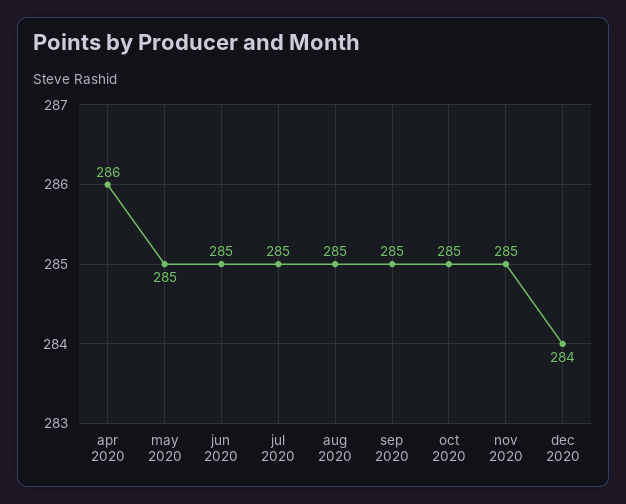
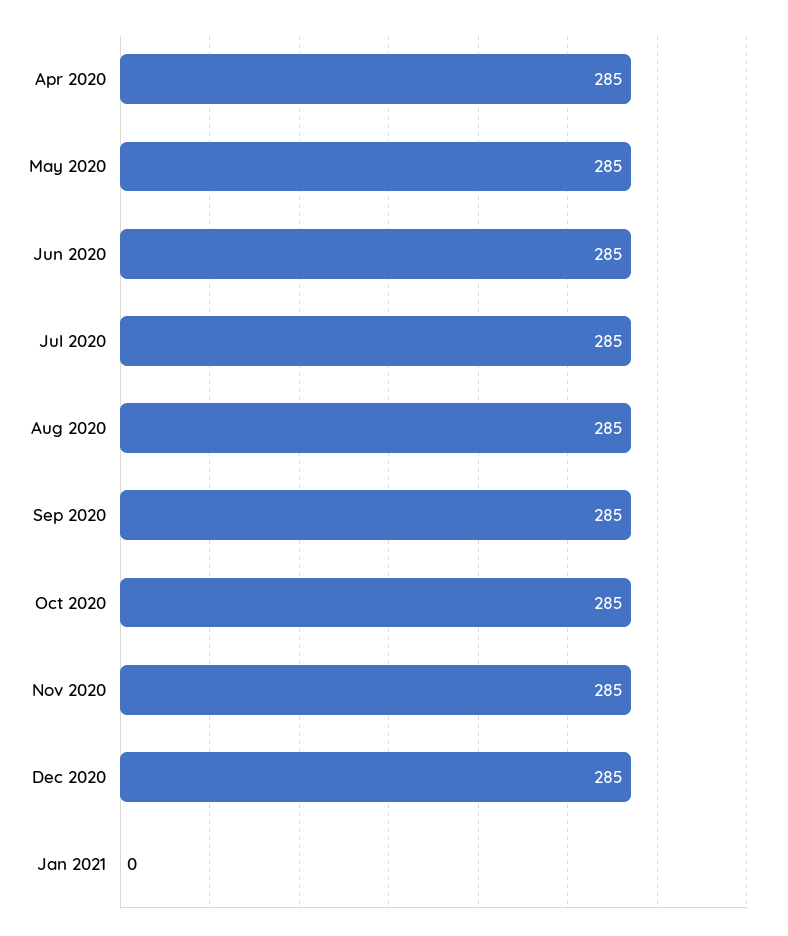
apr 2020: 286 -> 285
dec 2020: 284 -> 285
Jan 2021: none -> 0

